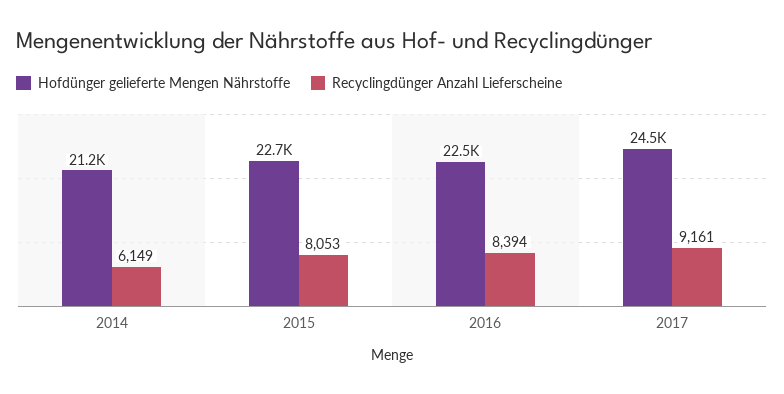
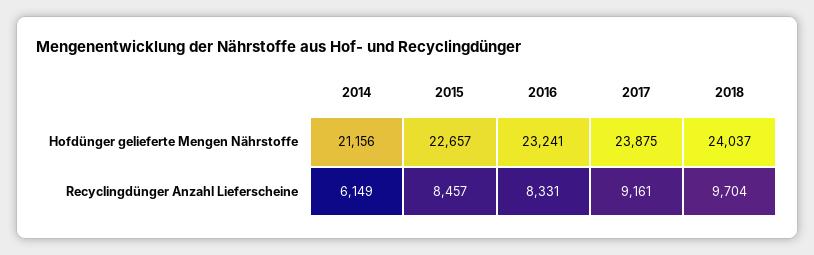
Recyclingdünger Anzahl Lieferscheine, 2015: 8053 -> 8457
Hofdünger gelieferte Mengen Nährstoffe, 2016: 22500 -> 23241
Recyclingdünger Anzahl Lieferscheine, 2016: 8394 -> 8331
Hofdünger gelieferte Mengen Nährstoffe, 2017: 24500 -> 23875
Hofdünger gelieferte Mengen Nährstoffe, 2018: none -> 24037
Recyclingdünger Anzahl Lieferscheine, 2018: none -> 9704

